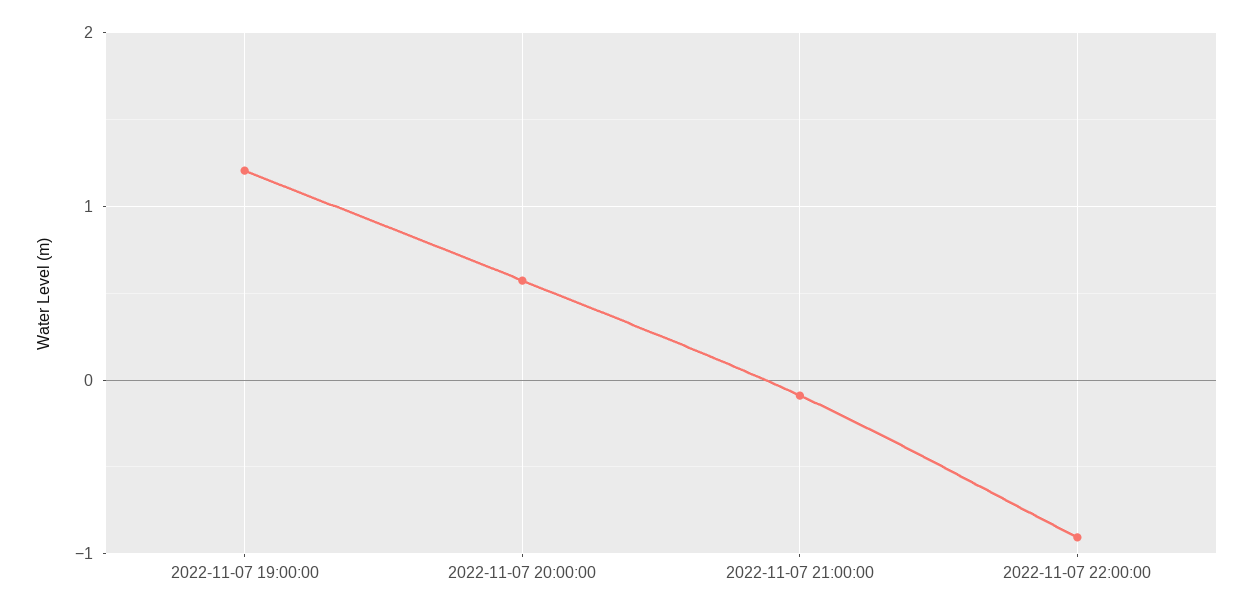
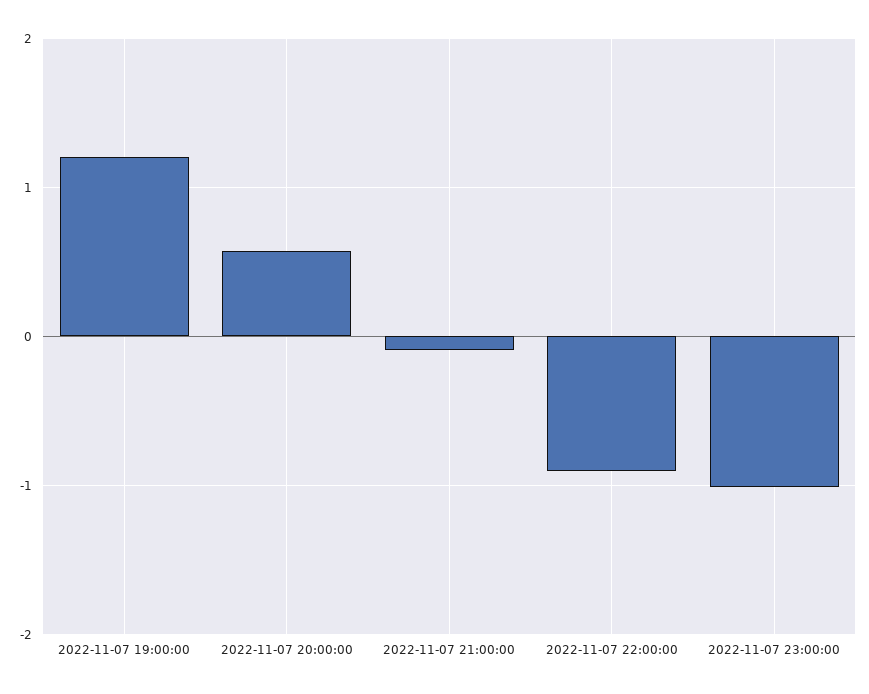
2022-11-07 23:00:00: none -> -1

